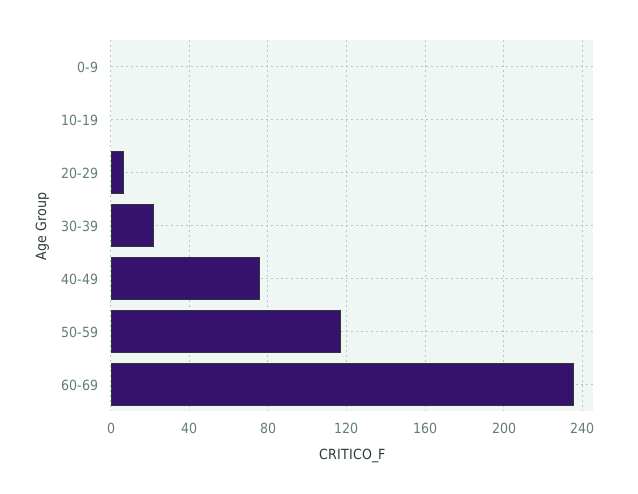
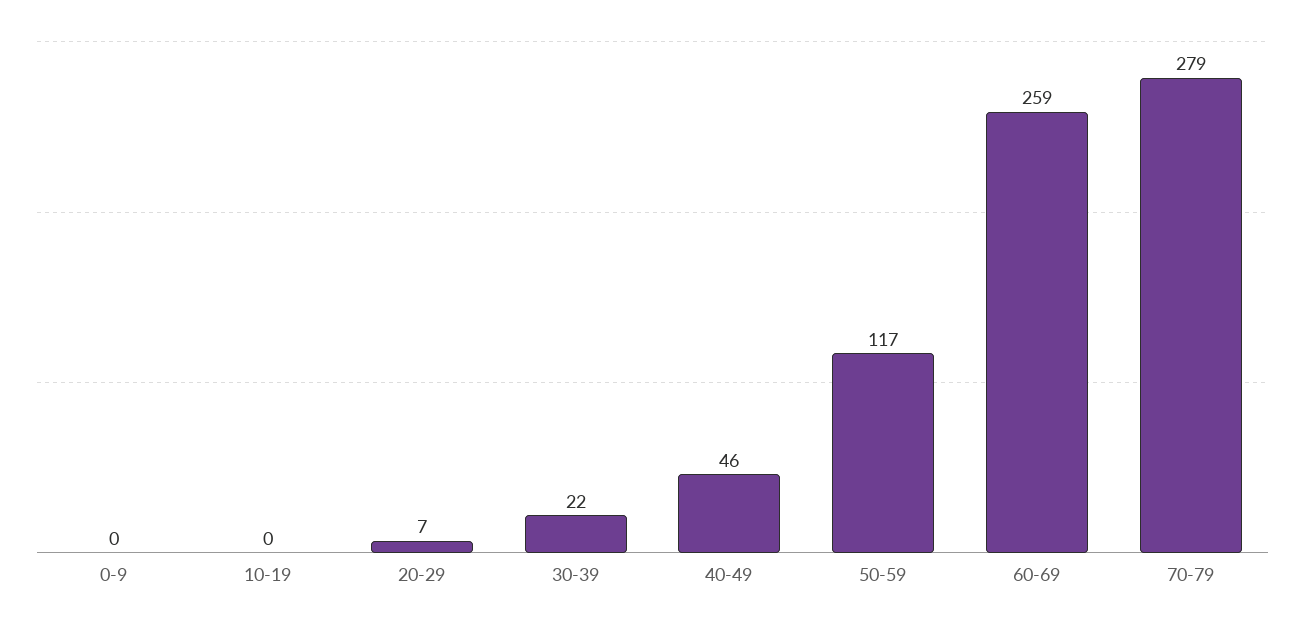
40-49: 75 -> 46
60-69: 235 -> 259
70-79: none -> 279

